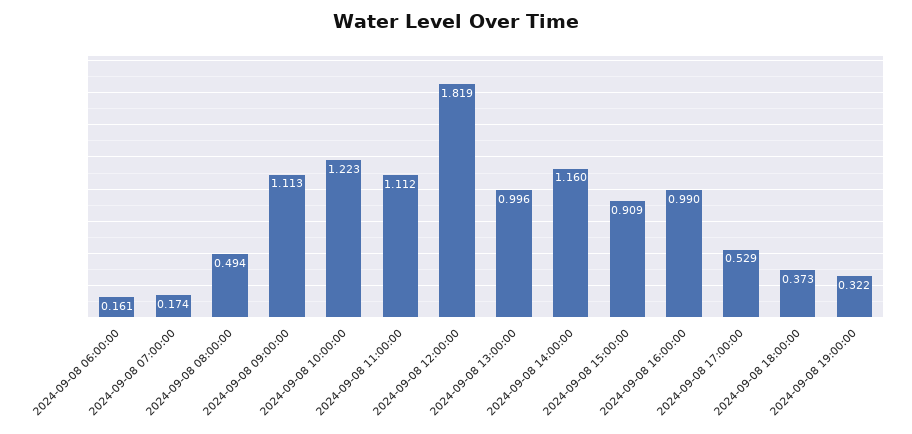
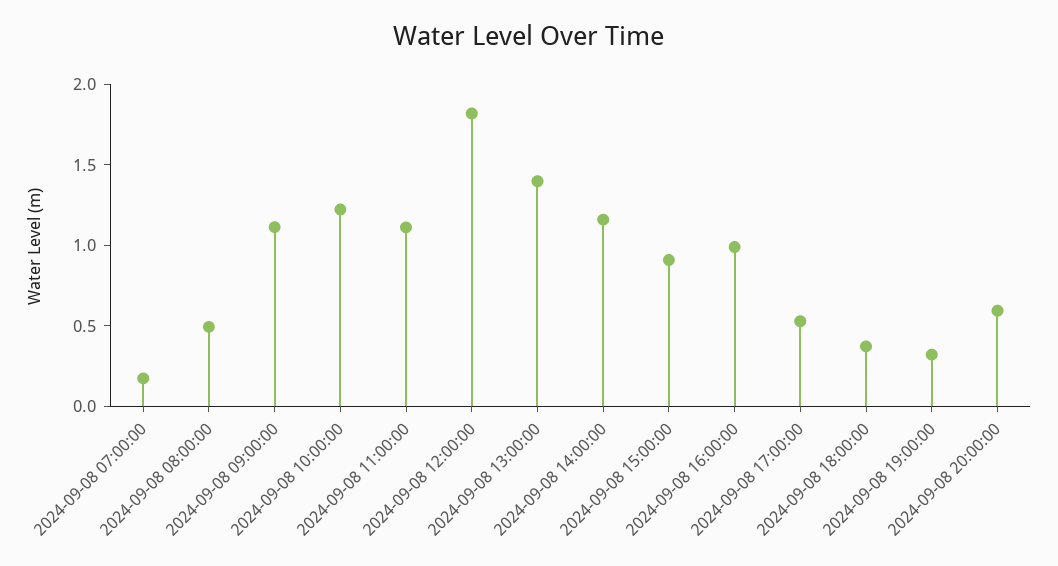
2024-09-08 06:00:00: 0.161 -> none
2024-09-08 13:00:00: 0.996 -> 1.4
2024-09-08 20:00:00: none -> 0.6

